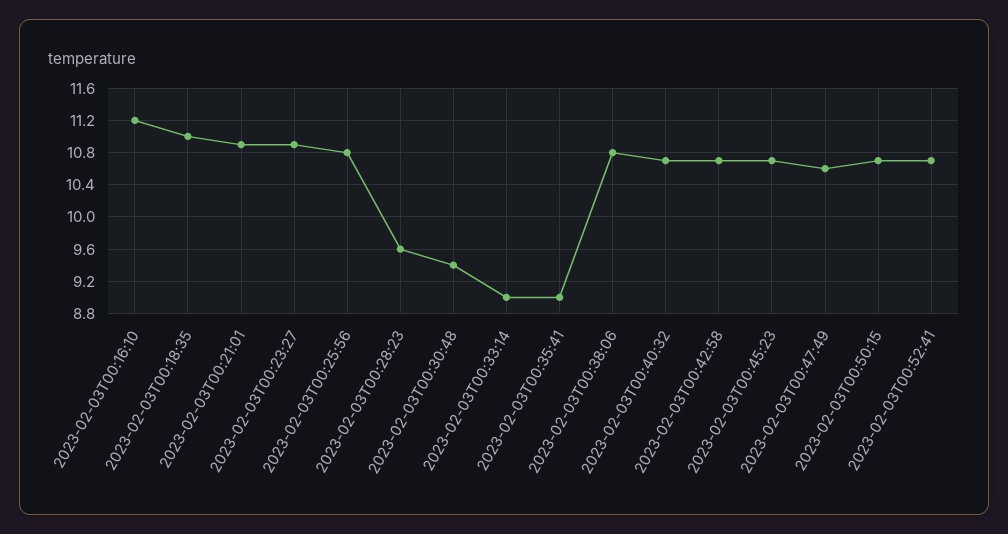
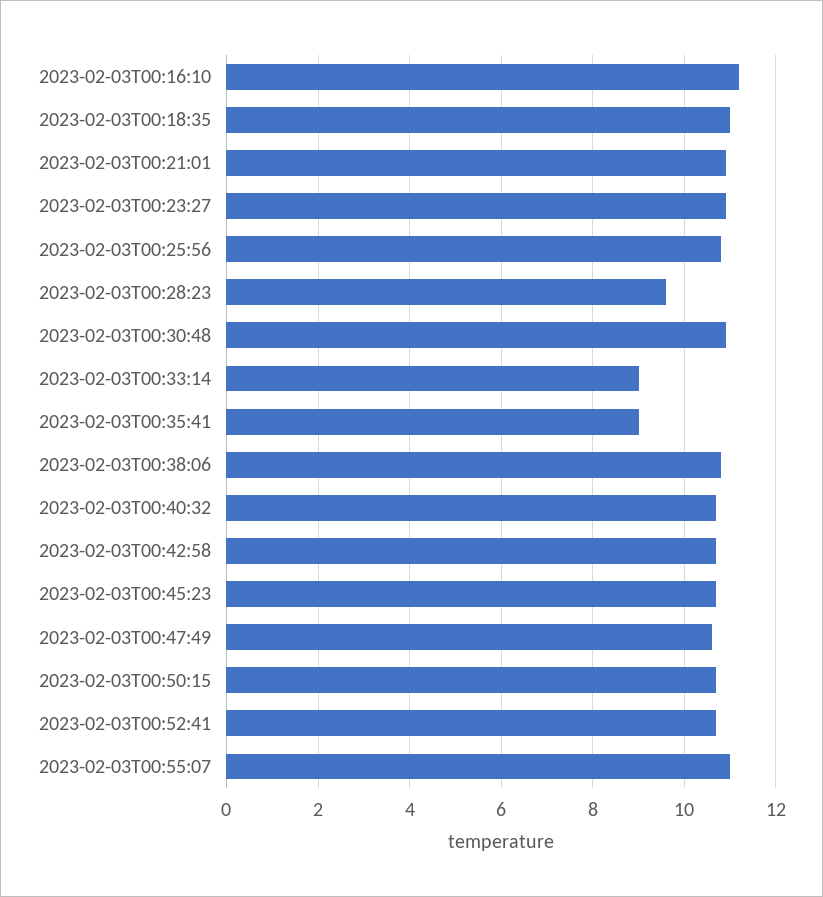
2023-02-03T00:30:48: 9.4 -> 11
2023-02-03T00:55:07: none -> 11

